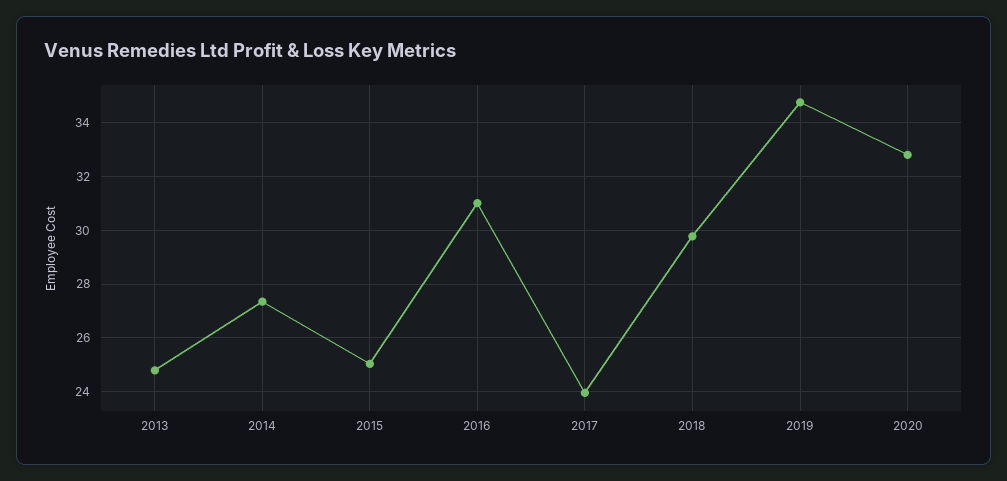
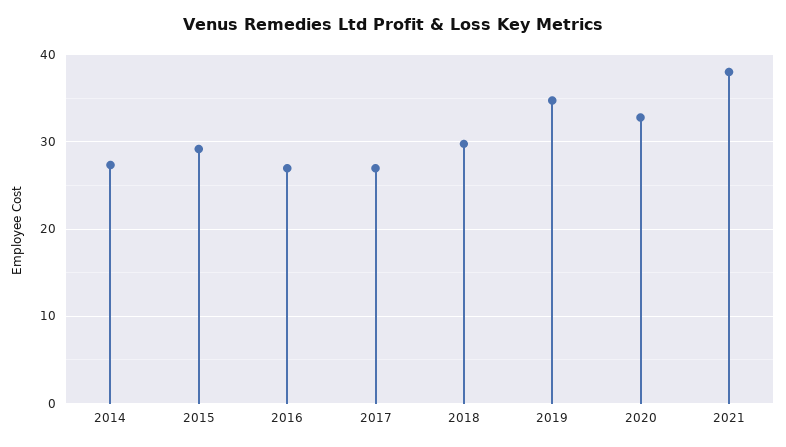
2013: 24.75 -> none
2015: 25 -> 29
2016: 31 -> 27
2017: 24 -> 27
2021: none -> 38

